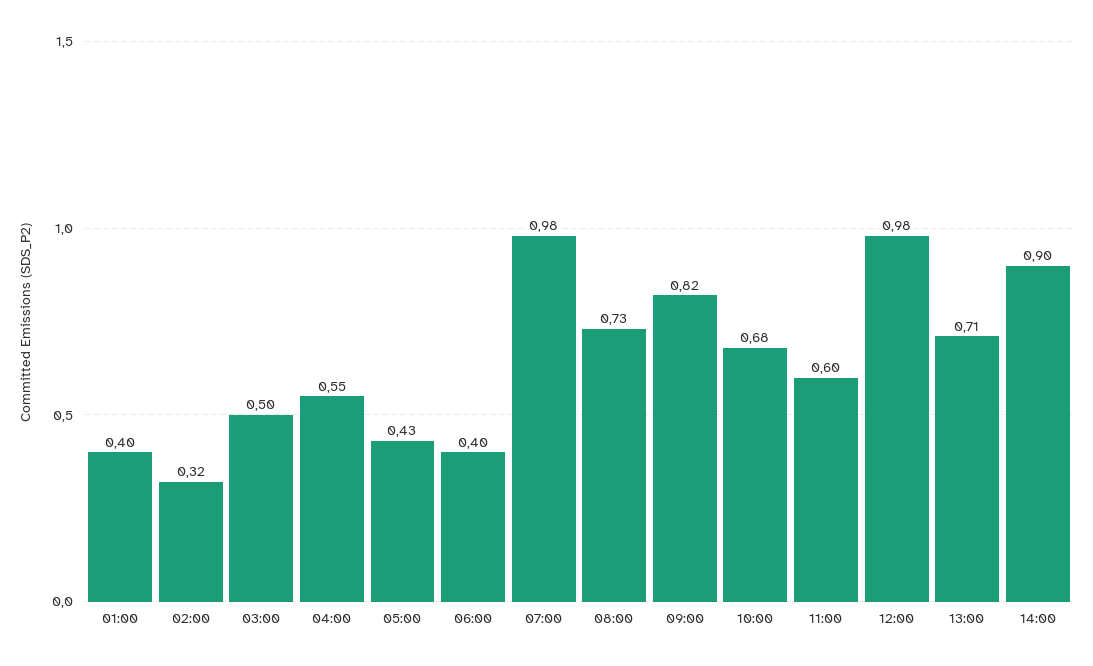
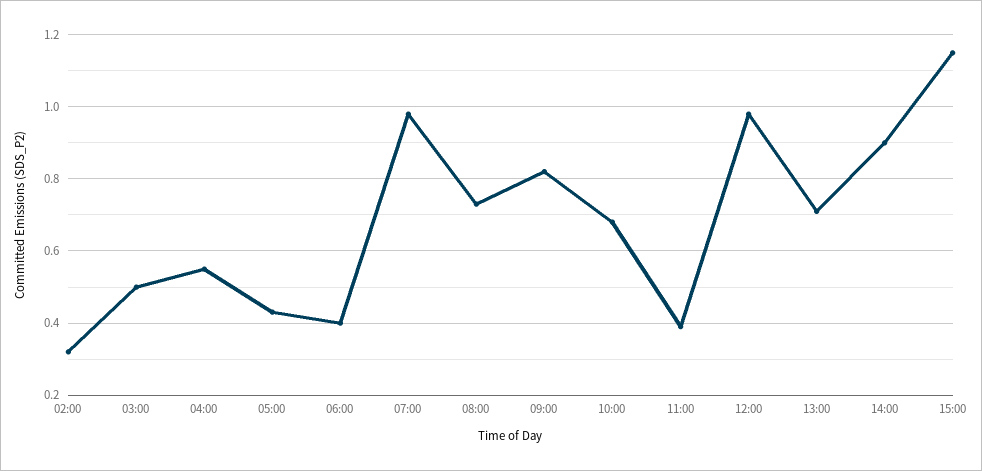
01:00: 0.4 -> none
11:00: 0.6 -> 0.4
15:00: none -> 1.15

